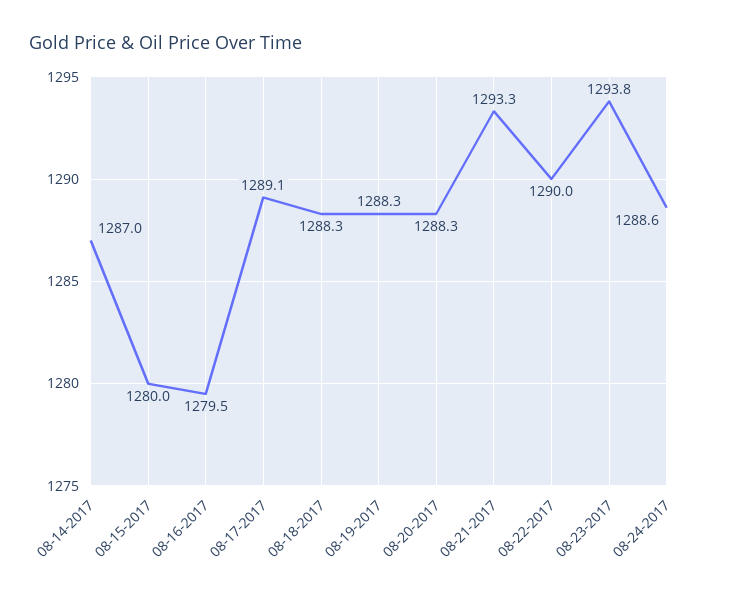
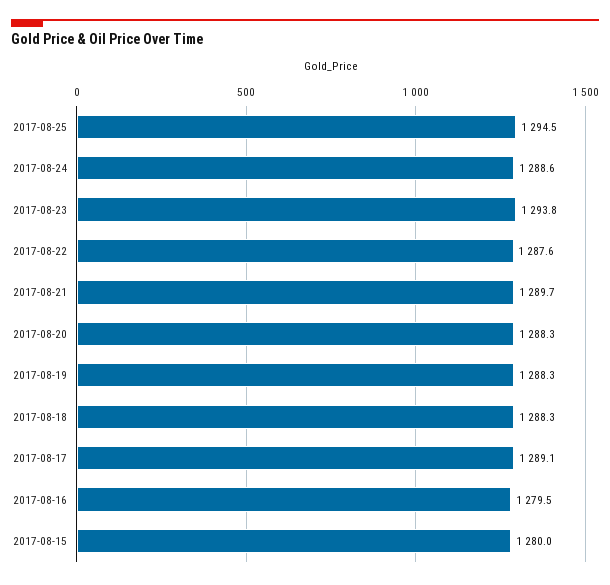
08-14-2017: 1287 -> none
08-21-2017: 1293.3 -> 1289.7
08-22-2017: 1290 -> 1287.6
2017-08-25: none -> 1294.5

